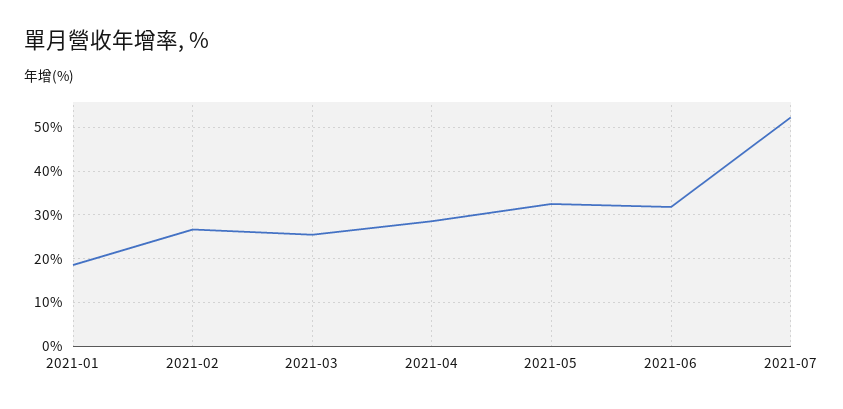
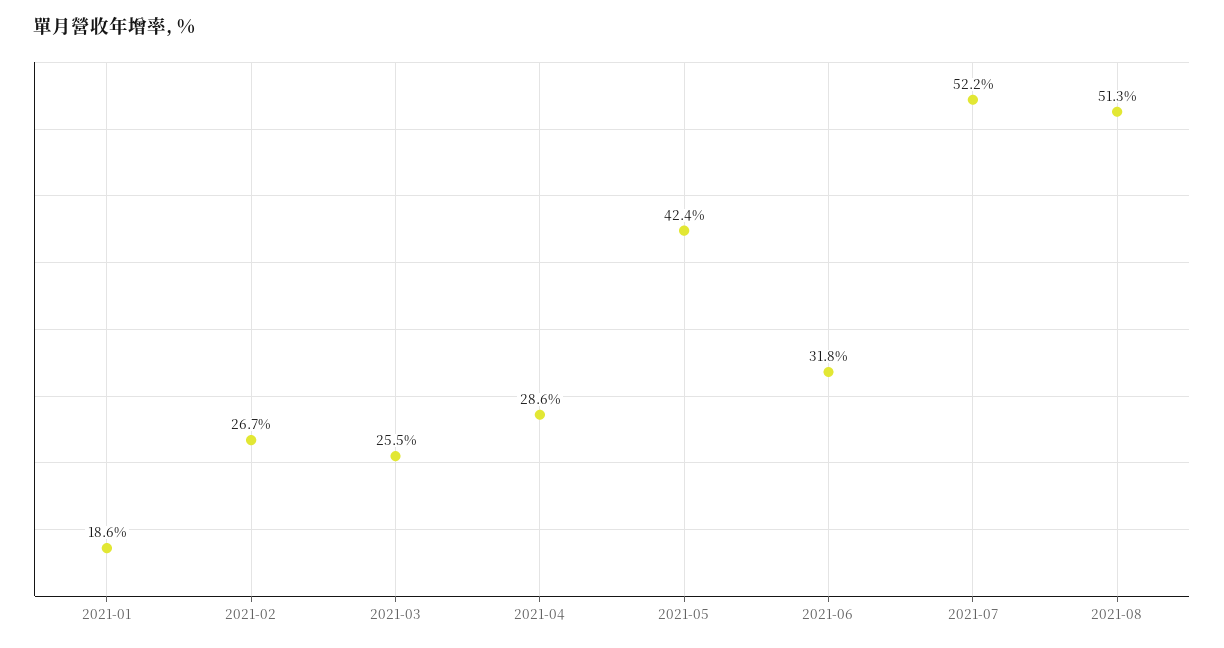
2021-05: 32 -> 42.4
2021-08: none -> 51.3

